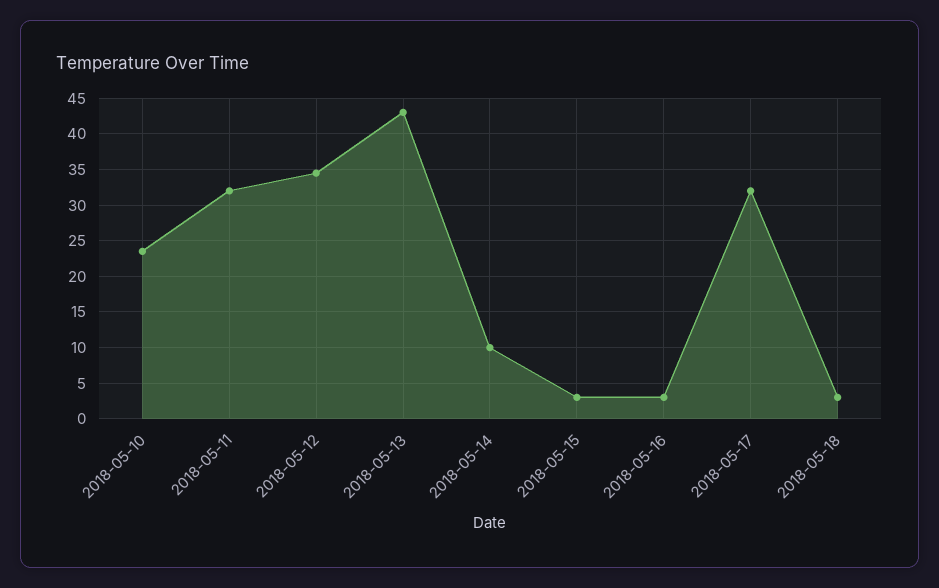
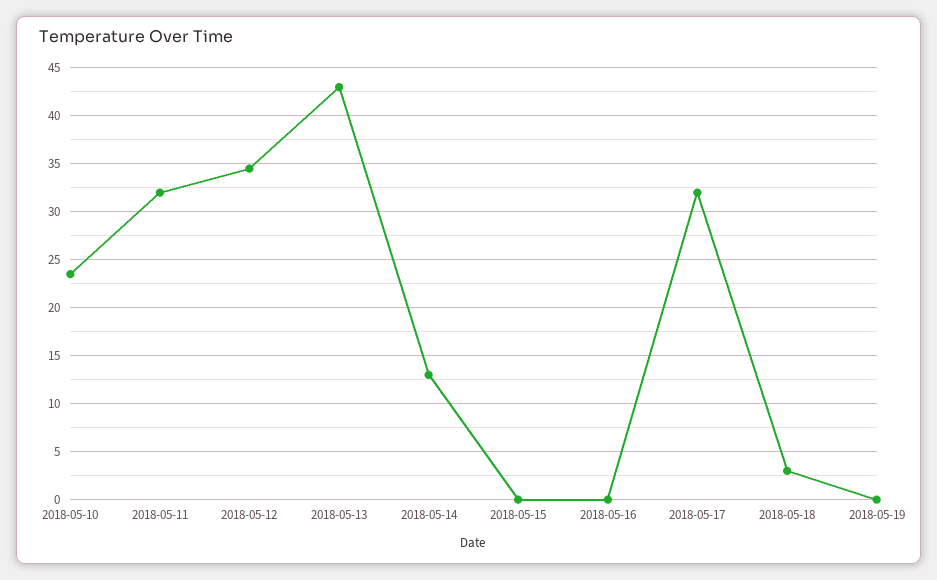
2018-05-14: 10 -> 13
2018-05-15: 3 -> 0
2018-05-16: 3 -> 0
2018-05-19: none -> 0

